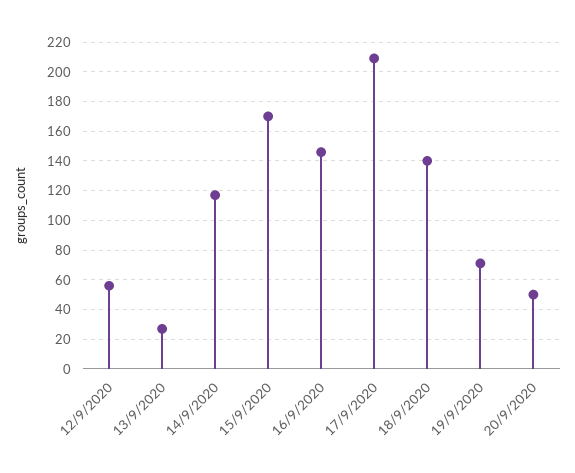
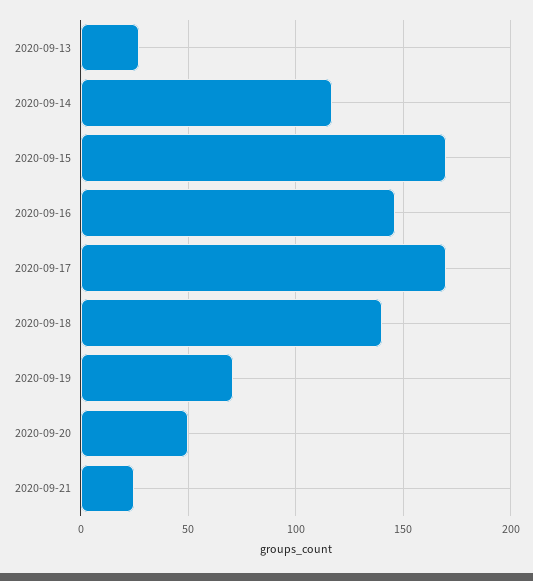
12/9/2020: 55 -> none
17/9/2020: 210 -> 170
2020-09-21: none -> 25

